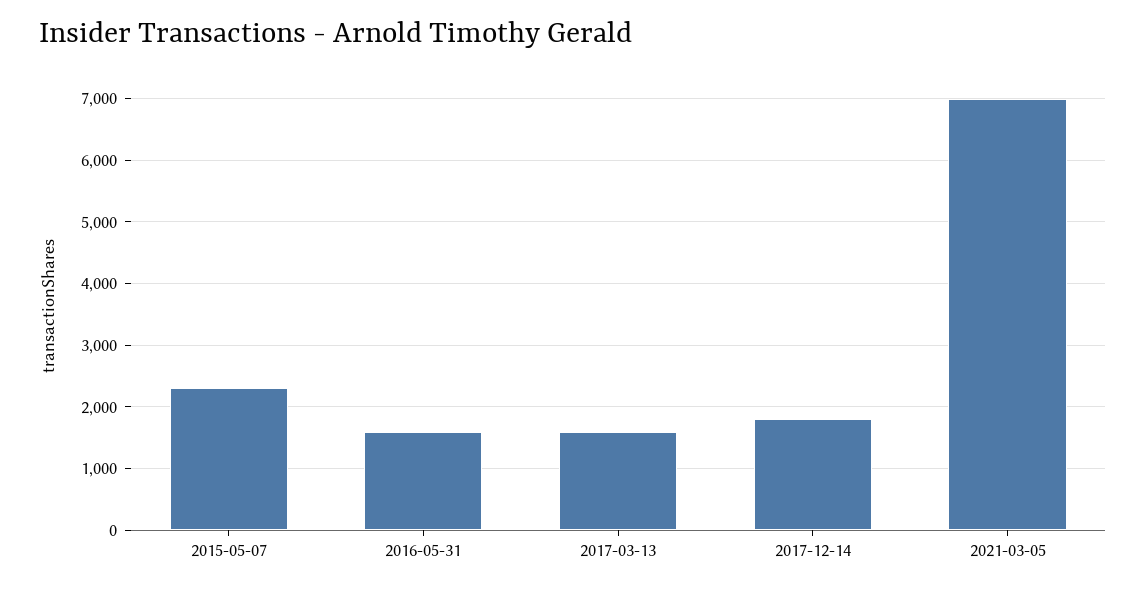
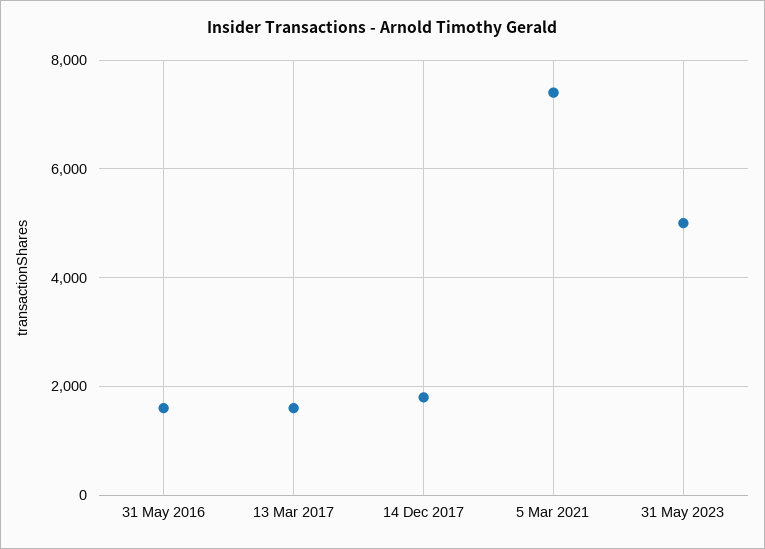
2015-05-07: 2300 -> none
2021-03-05: 7000 -> 7400
31 May 2023: none -> 5000

